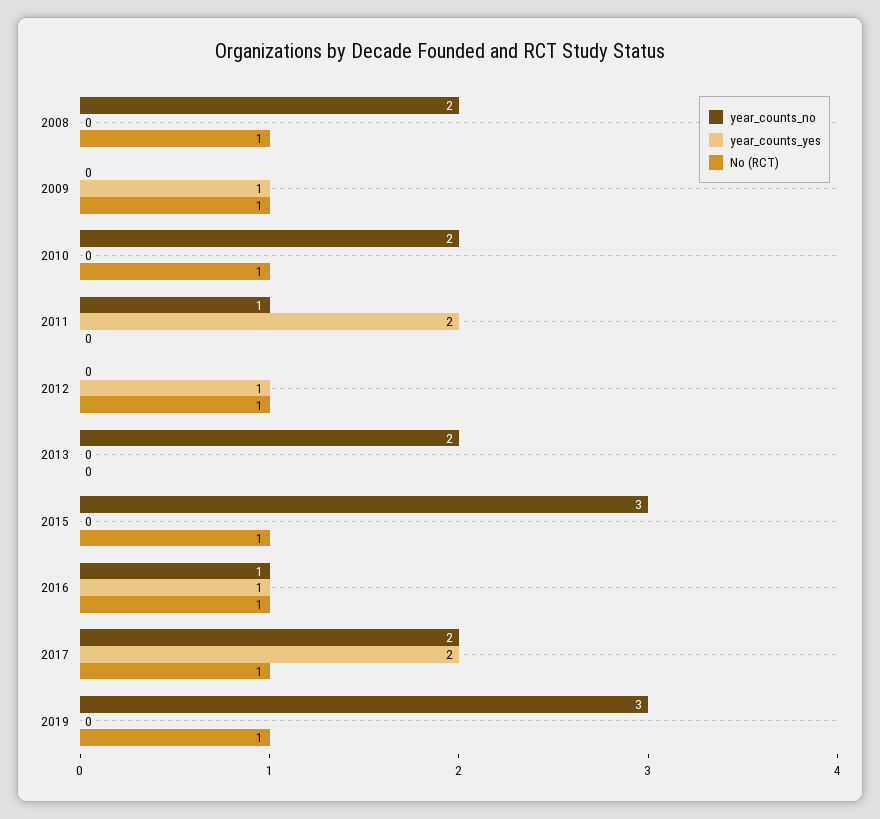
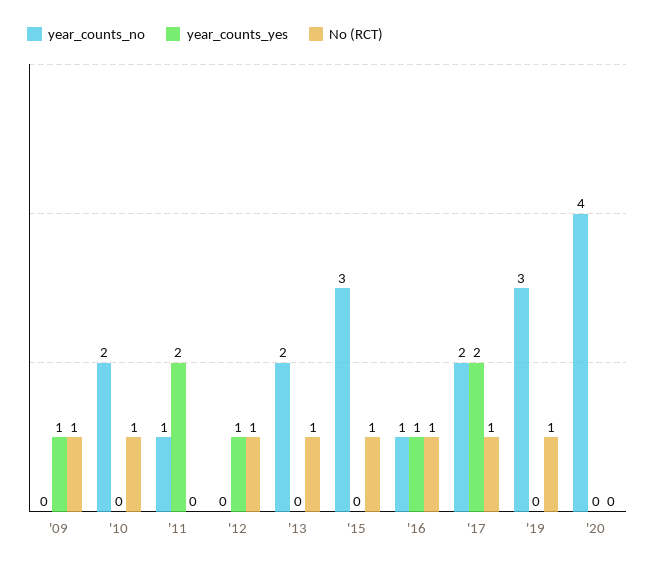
year_counts_no, 2008: 2 -> none
year_counts_yes, 2008: 0 -> none
No (RCT), 2008: 1 -> none
No (RCT), 2013: 0 -> 1
year_counts_no, '20: none -> 4
year_counts_yes, '20: none -> 0
No (RCT), '20: none -> 0

